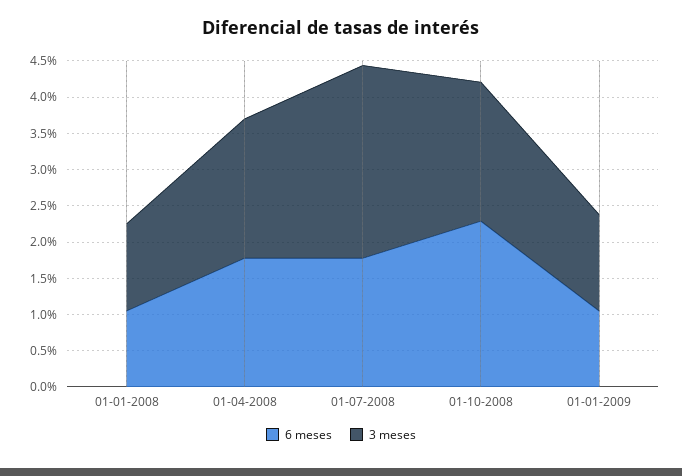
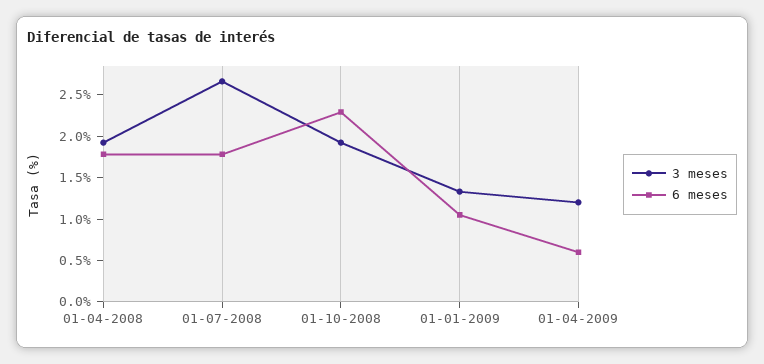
6 meses, 01-01-2008: 1 -> none
3 meses, 01-01-2008: 1.25 -> none
3 meses, 01-04-2009: none -> 1.2
6 meses, 01-04-2009: none -> 0.6

